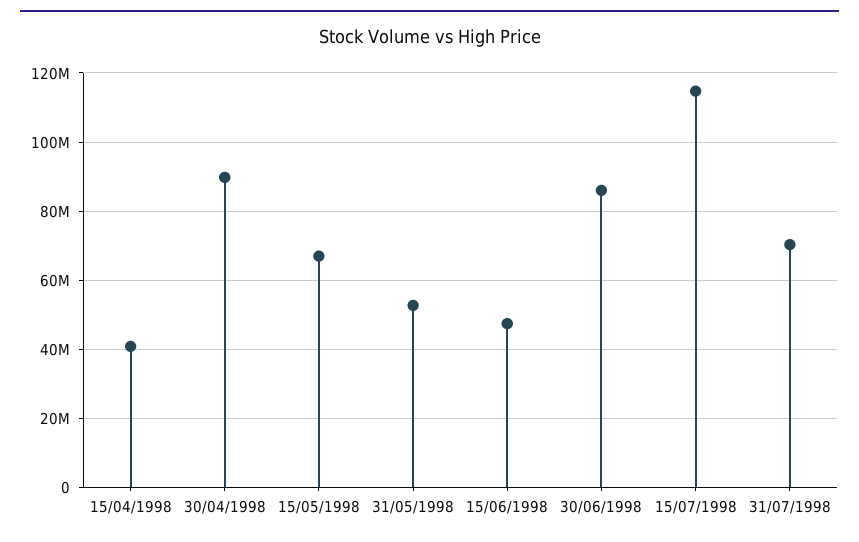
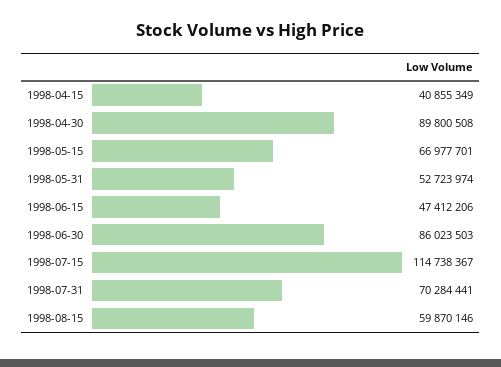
1998-08-15: none -> 59870146

